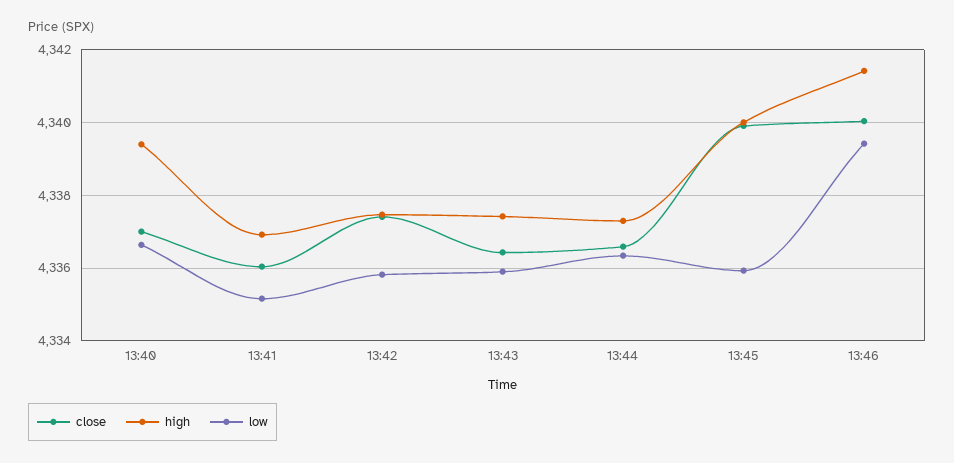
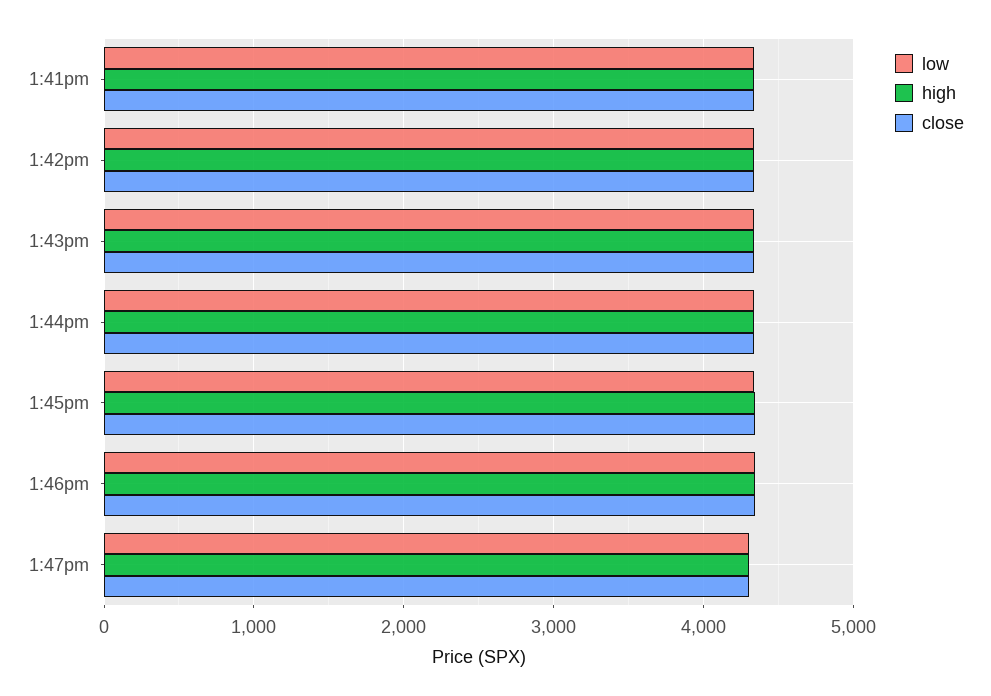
close, 13:40: 4337 -> none
high, 13:40: 4339.4 -> none
low, 13:40: 4336.6 -> none
low, 1:47pm: none -> 4300
high, 1:47pm: none -> 4300
close, 1:47pm: none -> 4300

